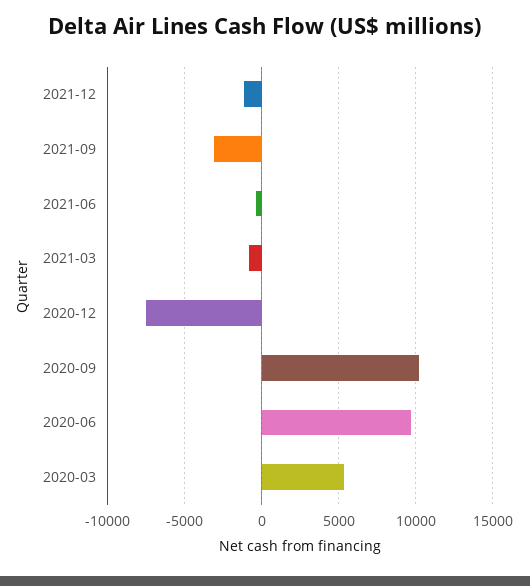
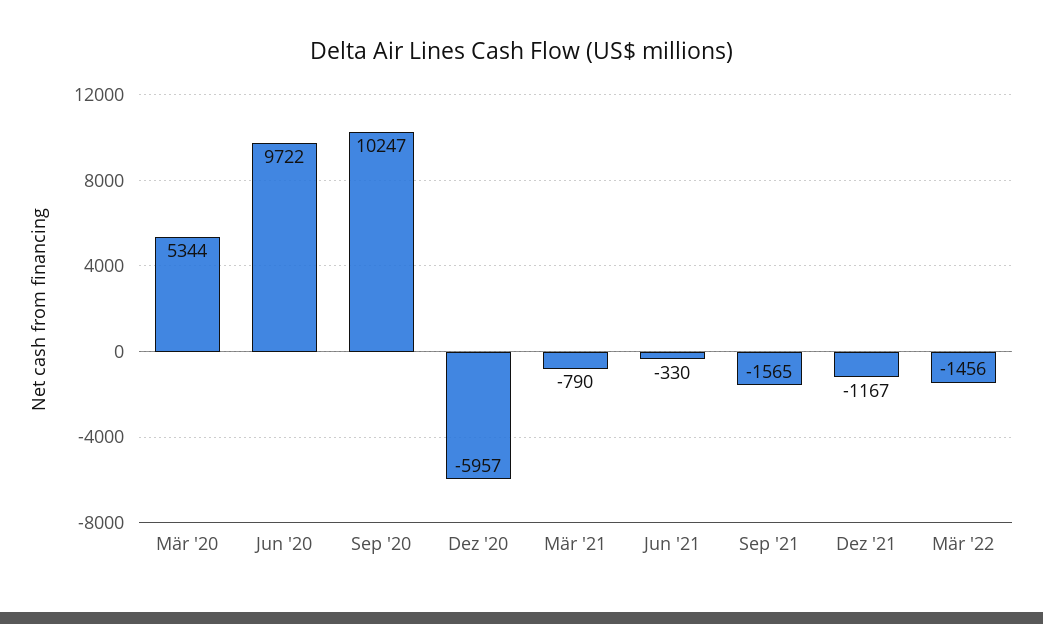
2021-09: -3000 -> -1565
2020-12: -7500 -> -5957
Mär '22: none -> -1456

